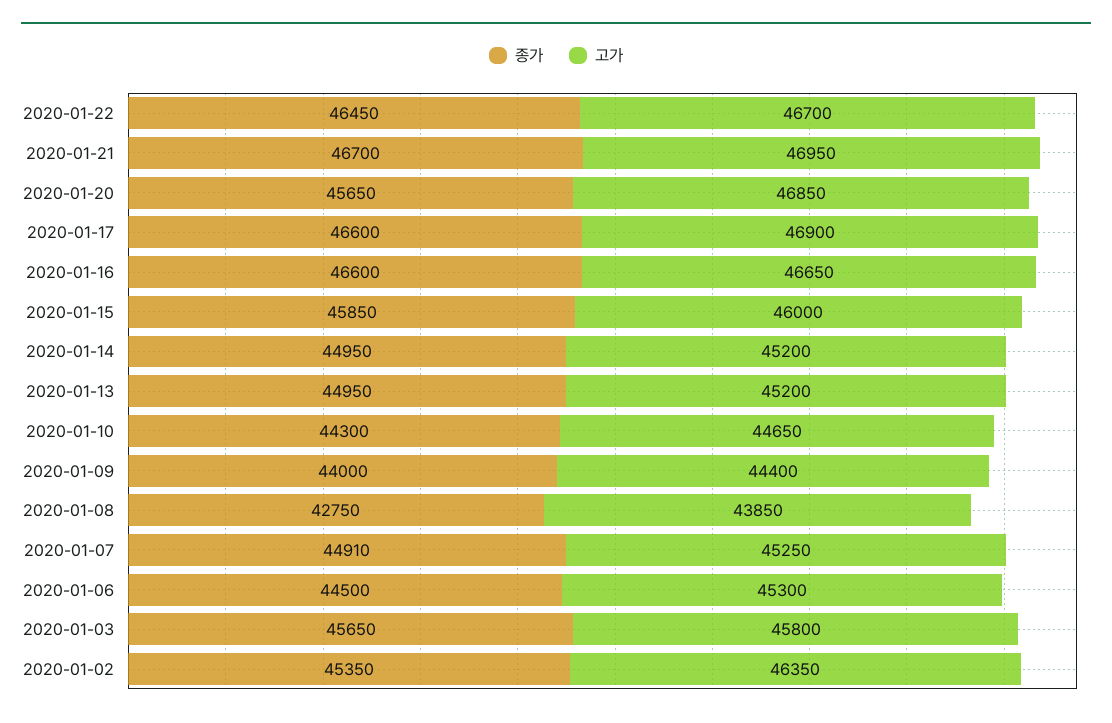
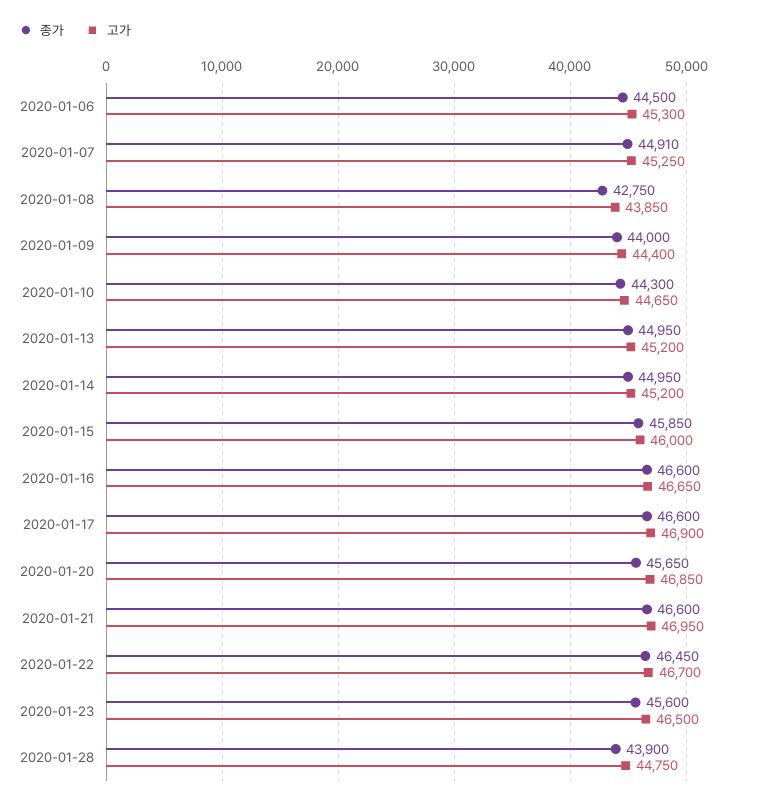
종가, 2020-01-21: 46700 -> 46600
종가, 2020-01-03: 45650 -> none
고가, 2020-01-03: 45800 -> none
종가, 2020-01-02: 45350 -> none
고가, 2020-01-02: 46350 -> none
종가, 2020-01-23: none -> 45600
고가, 2020-01-23: none -> 46500
종가, 2020-01-28: none -> 43900
고가, 2020-01-28: none -> 44750

